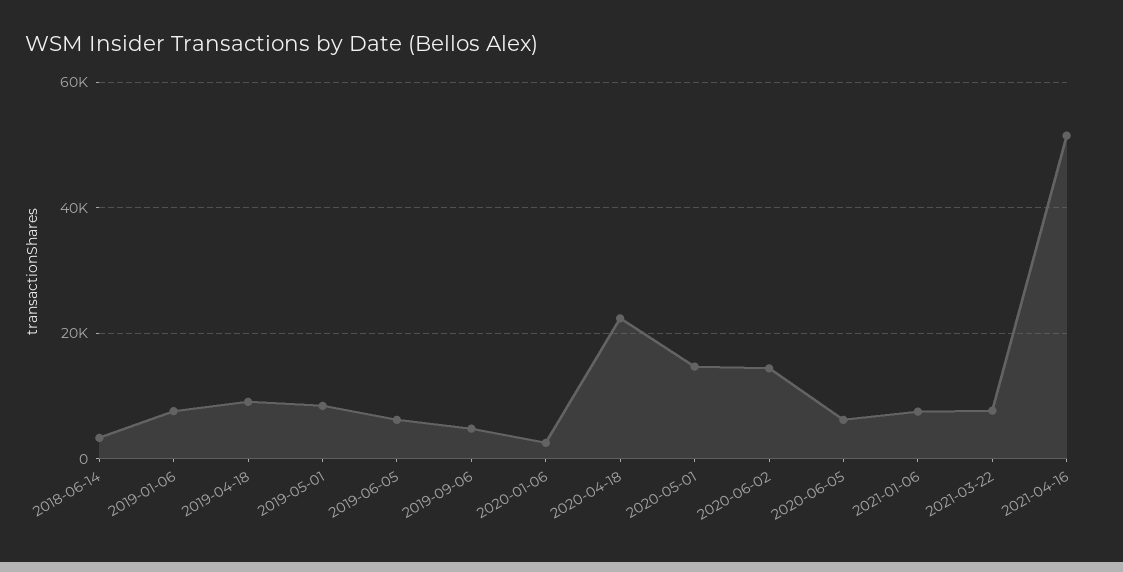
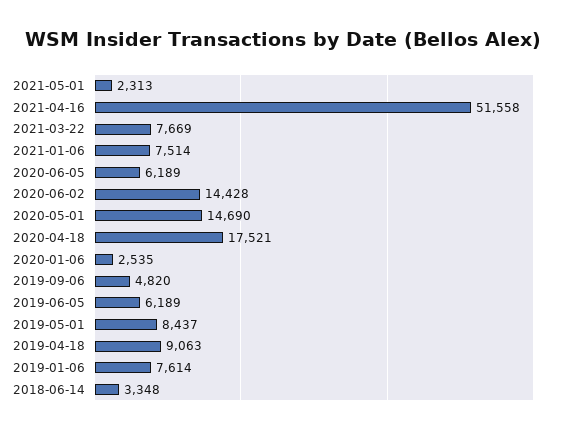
2020-04-18: 22000 -> 17521
2021-05-01: none -> 2313

